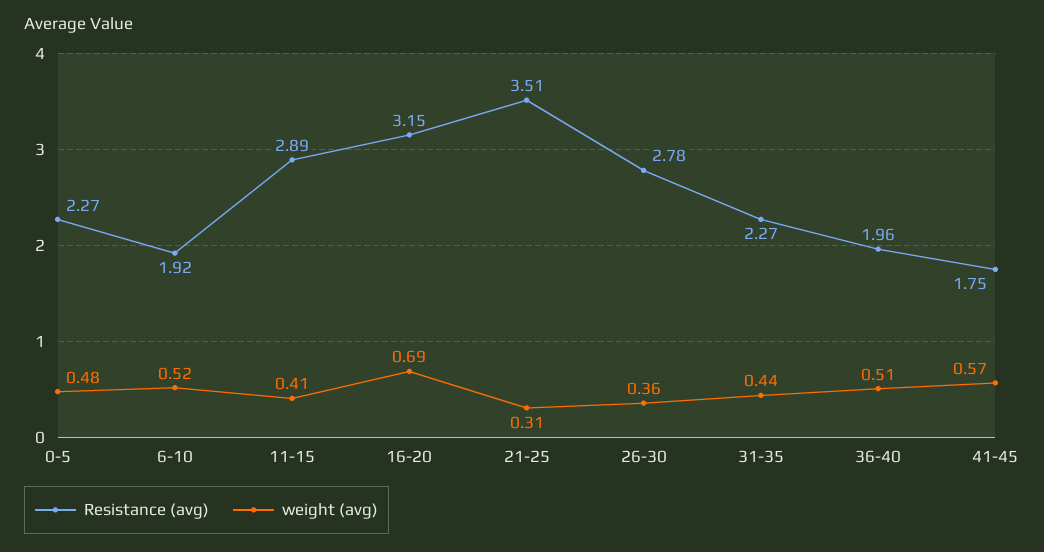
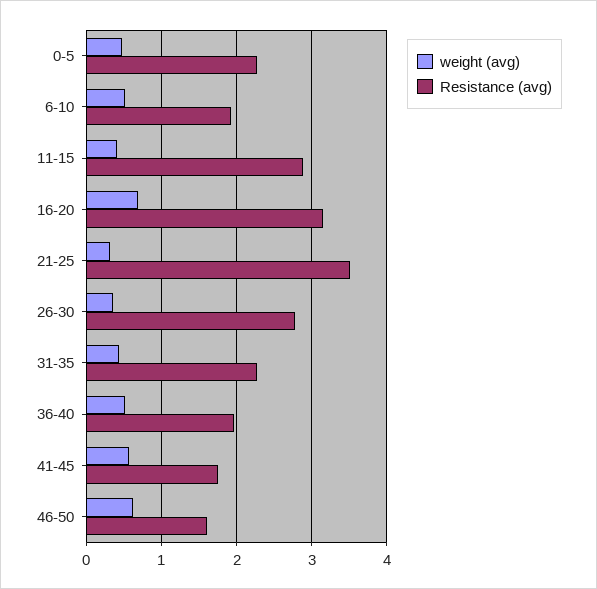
weight (avg), 46-50: none -> 0.6
Resistance (avg), 46-50: none -> 1.6

